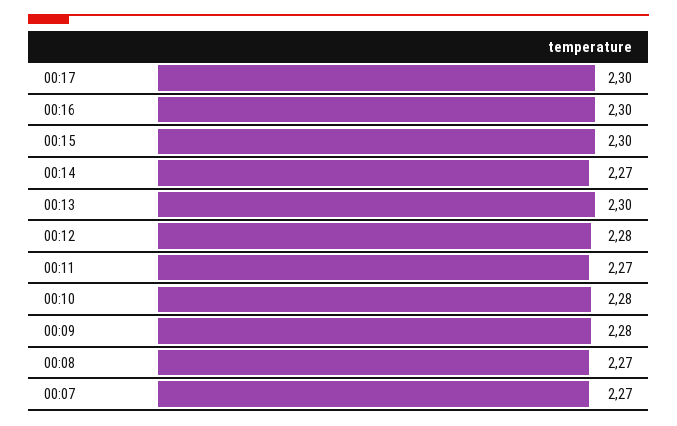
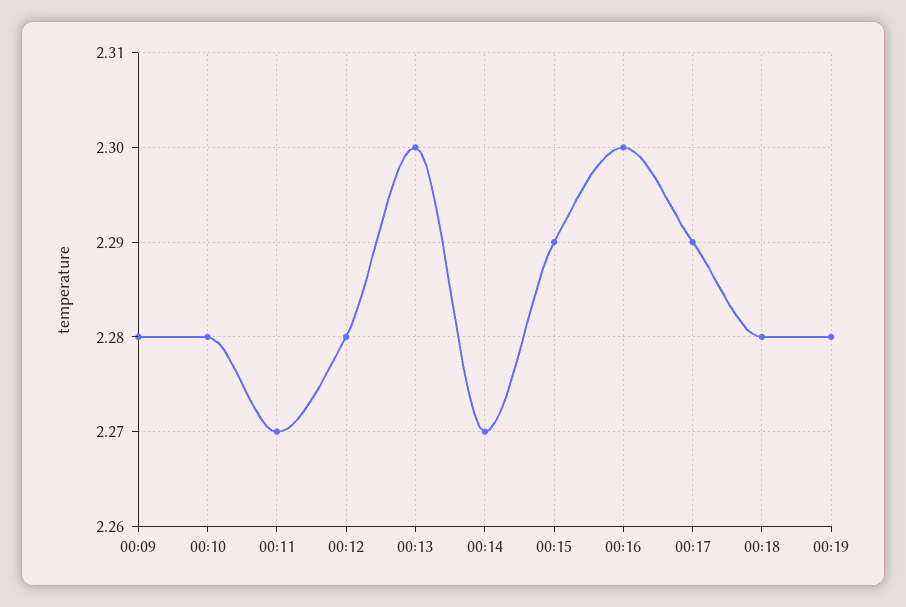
00:17: 2.3 -> 2.29
00:15: 2.3 -> 2.29
00:08: 2.27 -> none
00:07: 2.27 -> none
00:18: none -> 2.28
00:19: none -> 2.28

